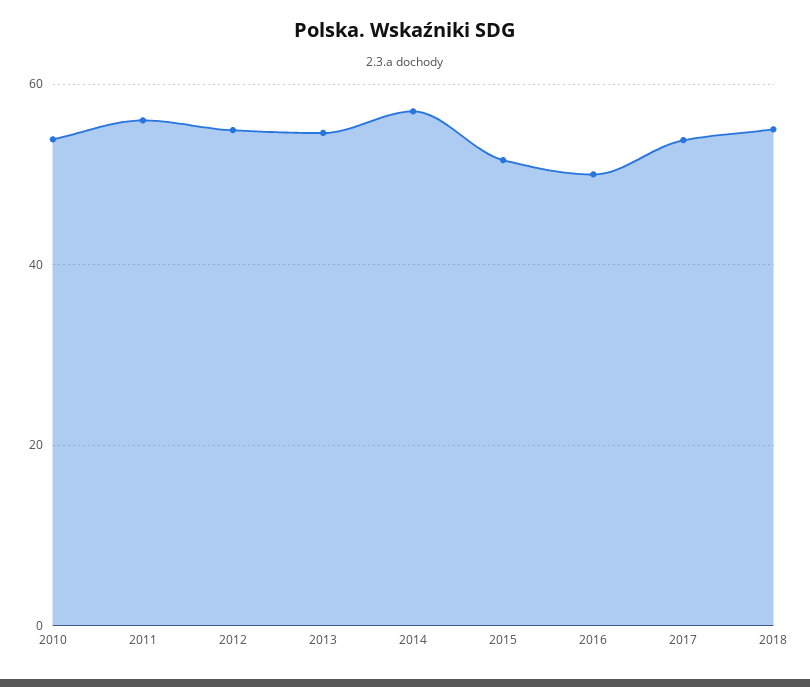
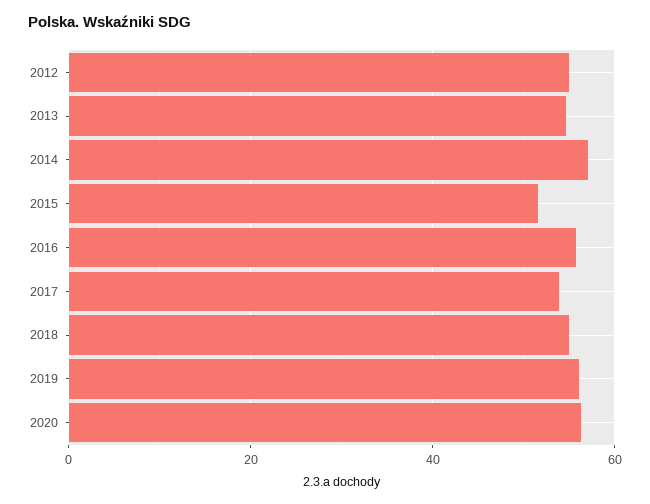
2010: 54 -> none
2011: 56 -> none
2016: 50 -> 56
2019: none -> 56
2020: none -> 56

